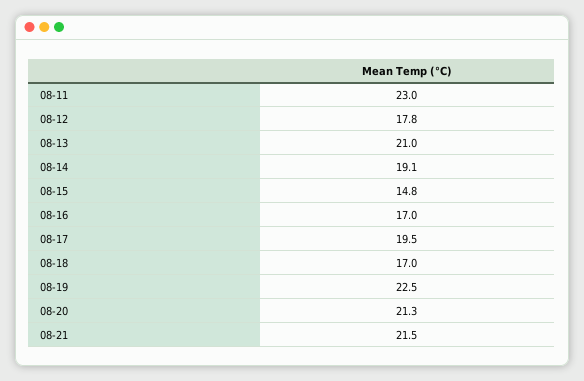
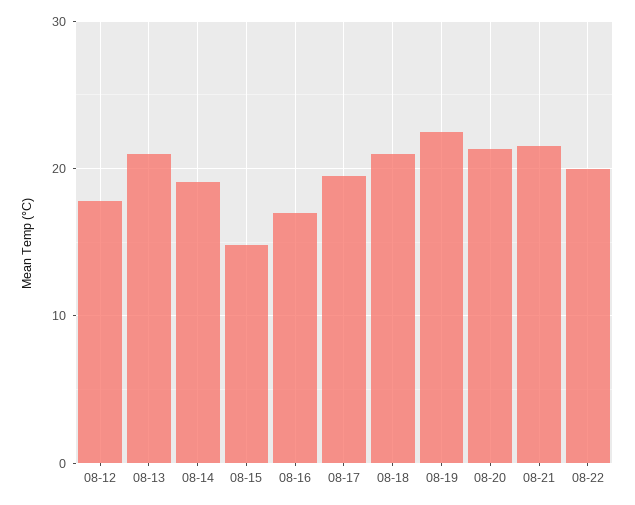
08-11: 23 -> none
08-18: 17 -> 21
08-22: none -> 20

